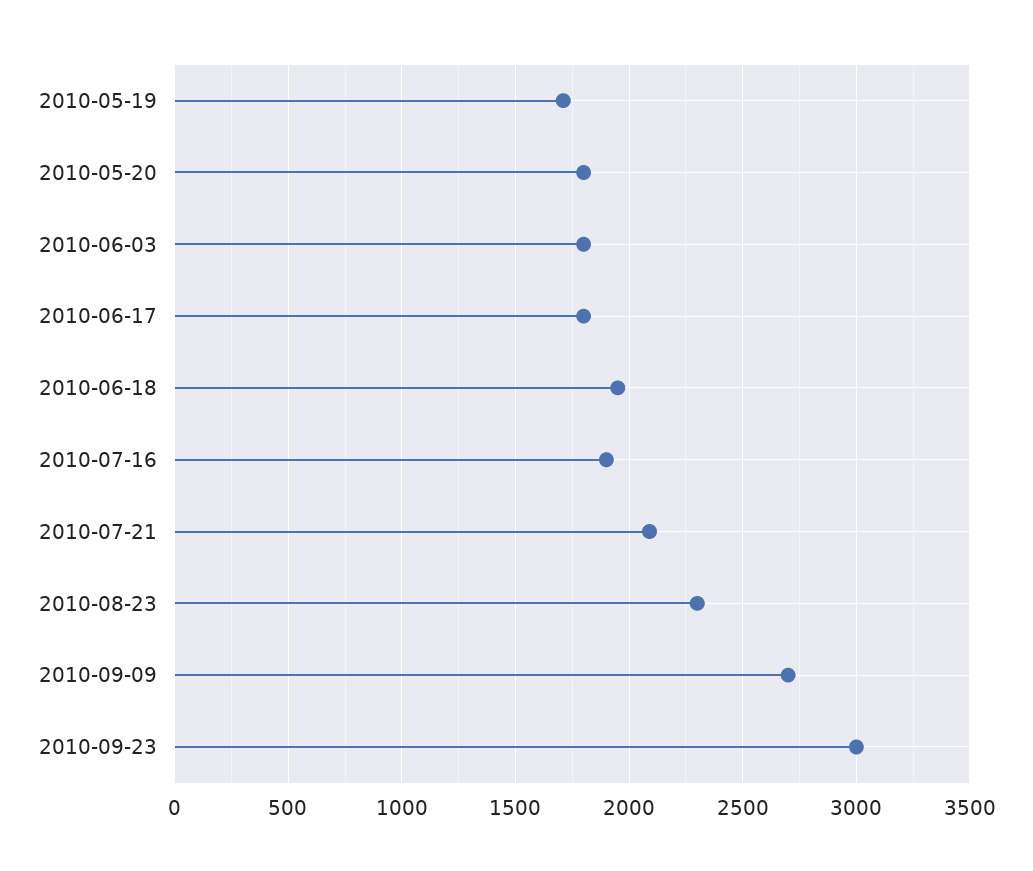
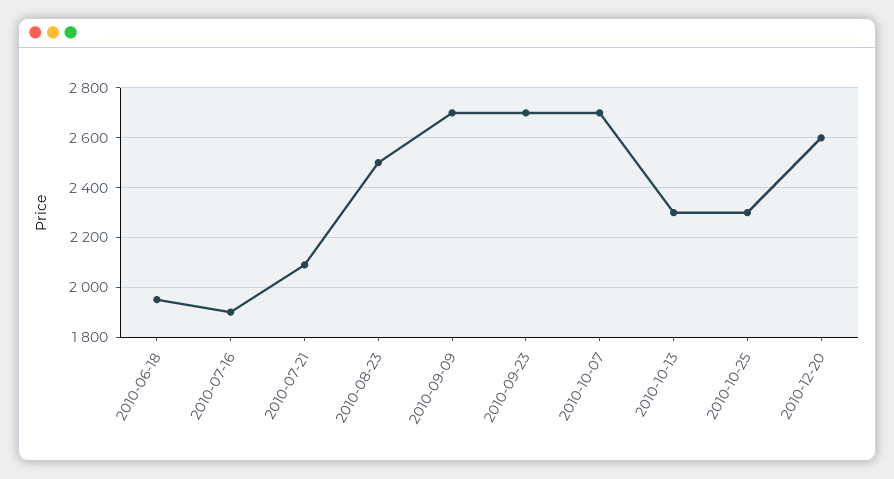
2010-05-19: 1700 -> none
2010-05-20: 1800 -> none
2010-06-03: 1800 -> none
2010-06-17: 1800 -> none
2010-08-23: 2300 -> 2500
2010-09-23: 3000 -> 2700
2010-10-07: none -> 2700
2010-10-13: none -> 2300
2010-10-25: none -> 2300
2010-12-20: none -> 2600

